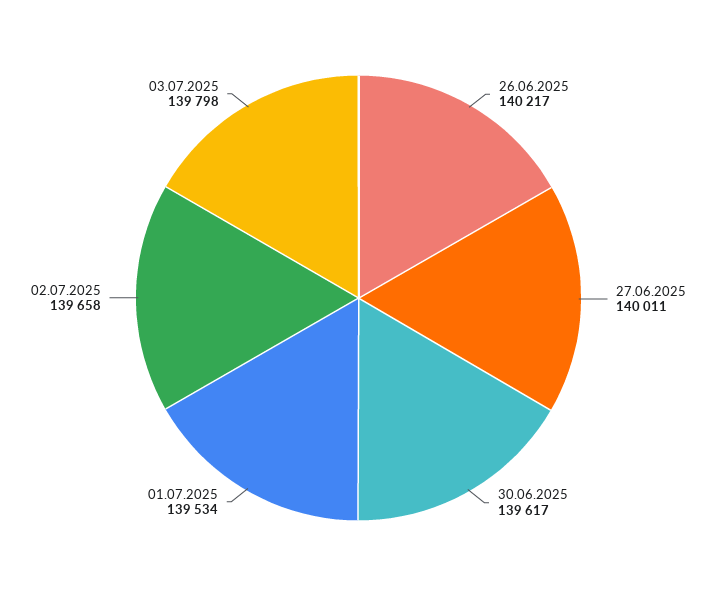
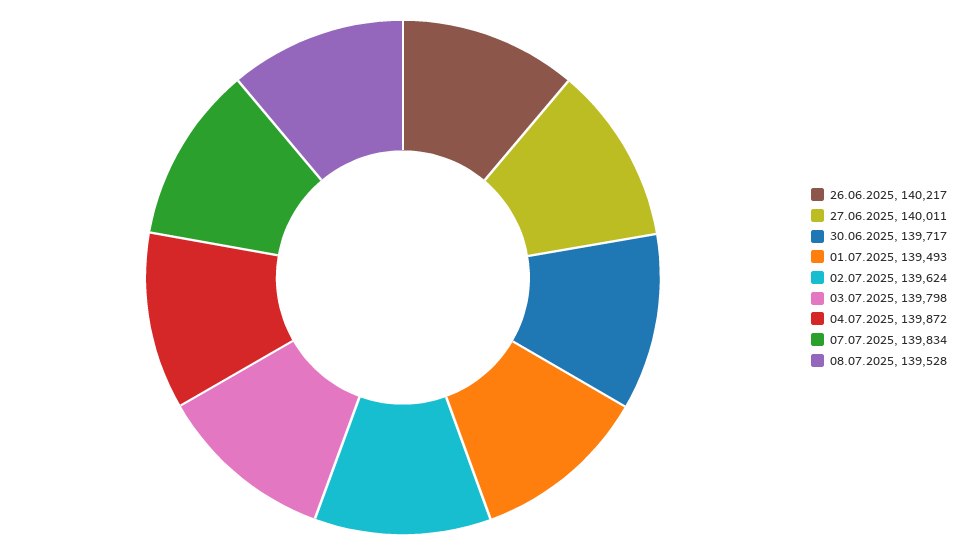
30.06.2025: 139617 -> 139717
01.07.2025: 139534 -> 139493
02.07.2025: 139658 -> 139624
04.07.2025: none -> 139872
07.07.2025: none -> 139834
08.07.2025: none -> 139528

